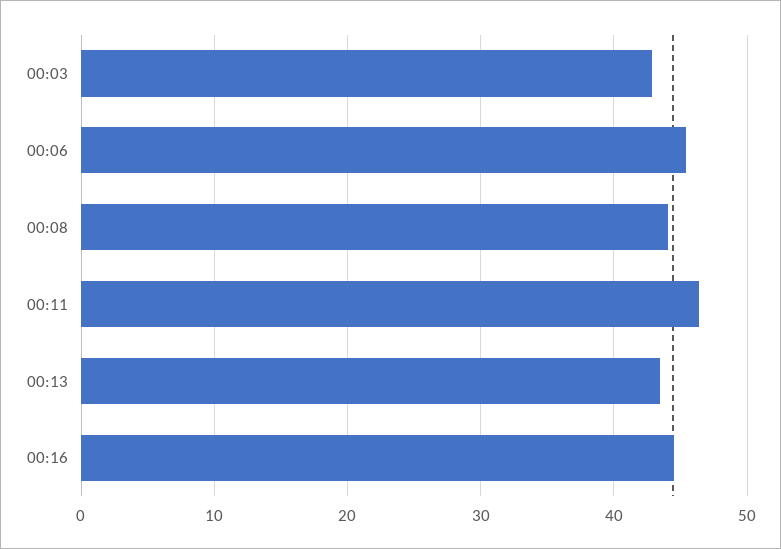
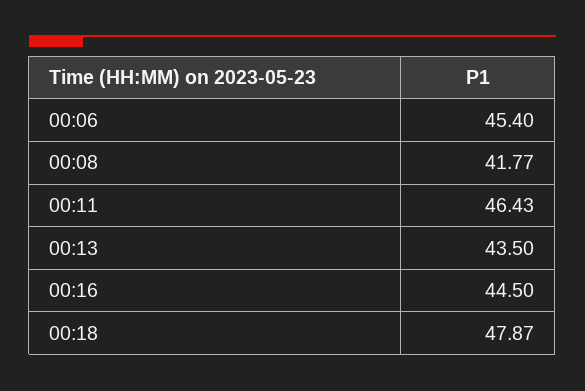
00:03: 43 -> none
00:08: 44 -> 41.77
00:18: none -> 47.87

